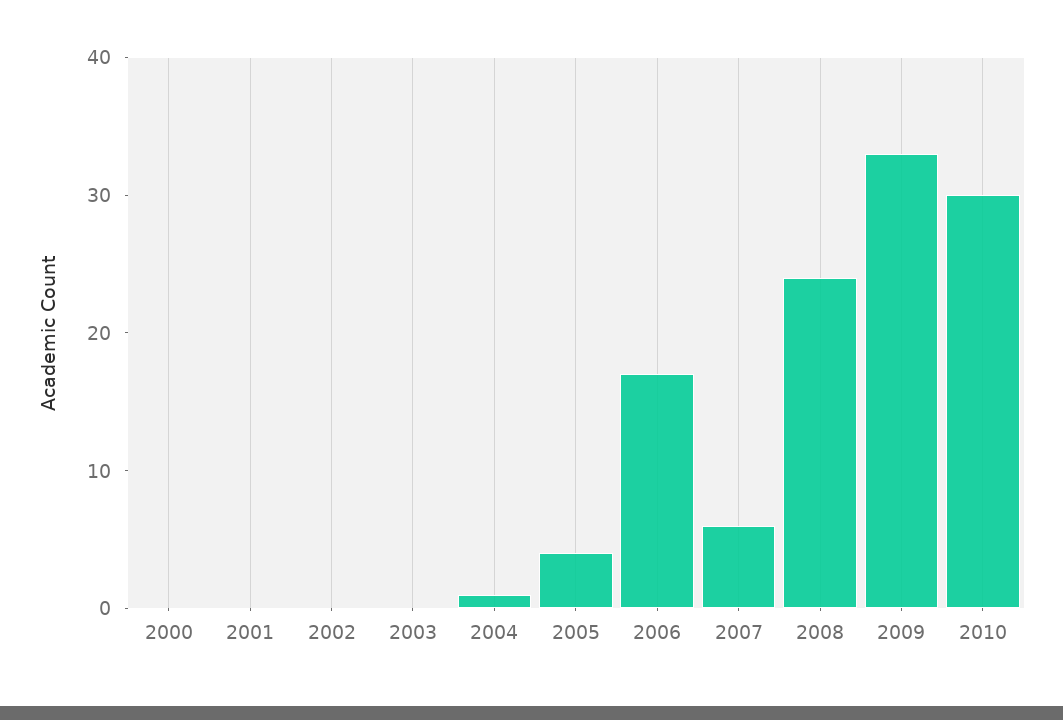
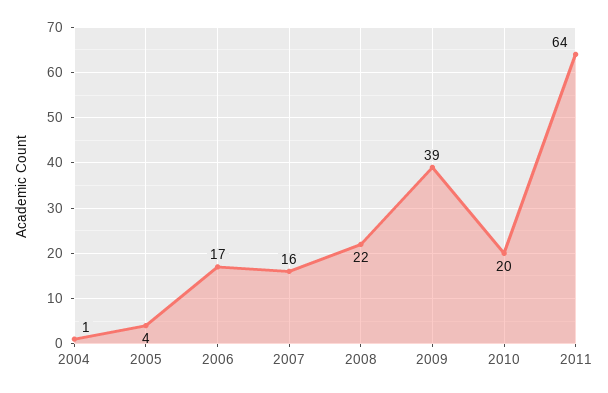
2000: 0 -> none
2001: 0 -> none
2002: 0 -> none
2003: 0 -> none
2007: 6 -> 16
2008: 24 -> 22
2009: 33 -> 39
2010: 30 -> 20
2011: none -> 64

